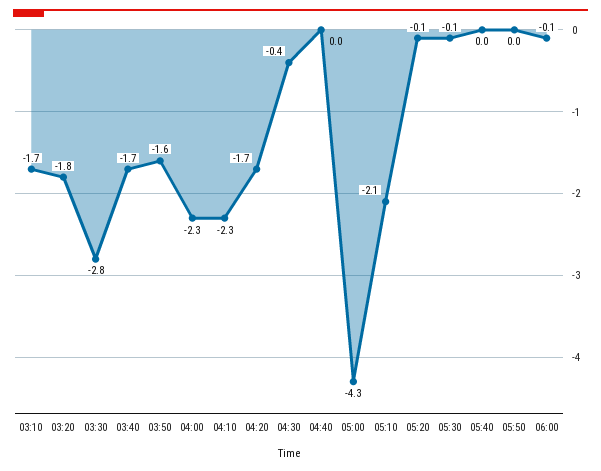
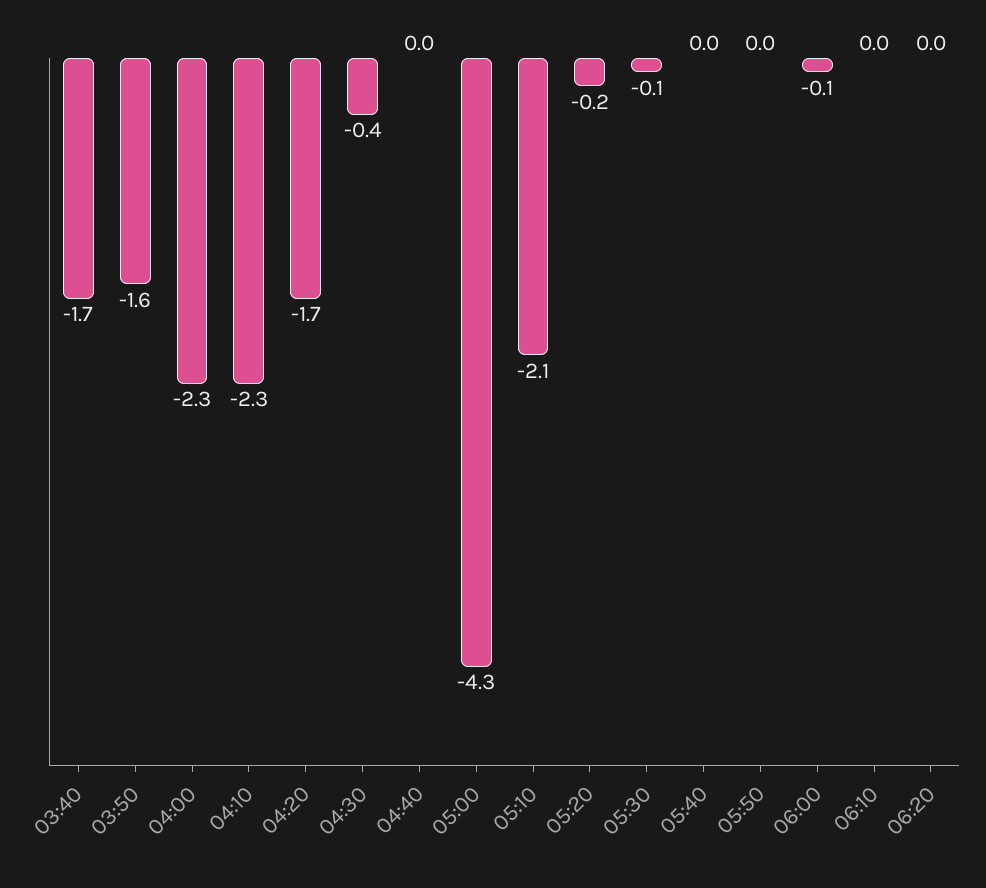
03:10: -1.7 -> none
03:20: -1.8 -> none
03:30: -2.8 -> none
05:20: -0.1 -> -0.2
06:10: none -> 0
06:20: none -> 0

